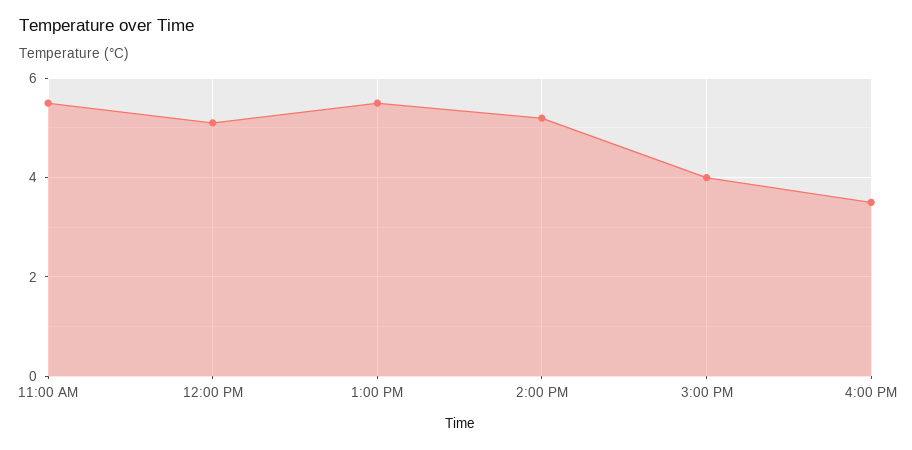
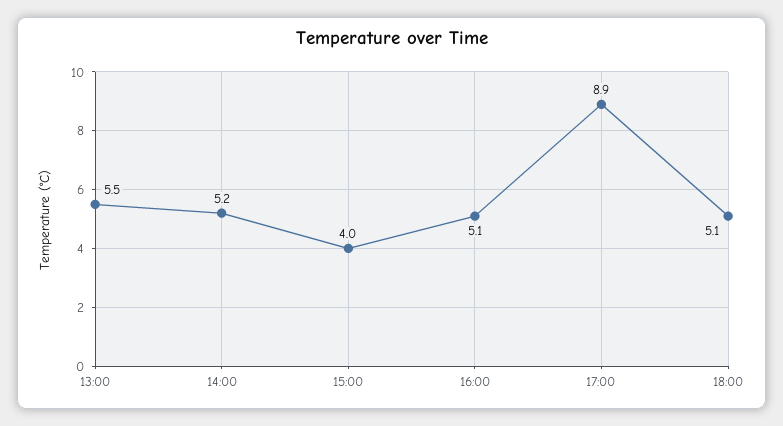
11:00 AM: 5.5 -> none
12:00 PM: 5 -> none
4:00 PM: 3.5 -> 5.1
17:00: none -> 8.9
18:00: none -> 5.1

